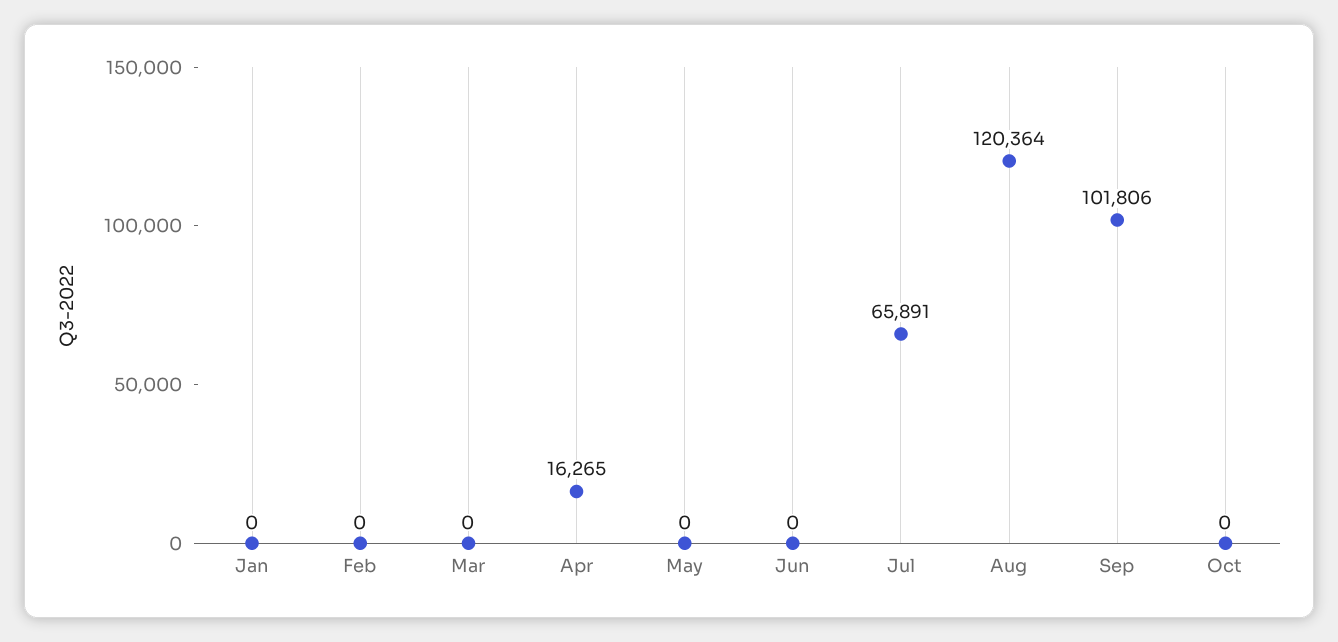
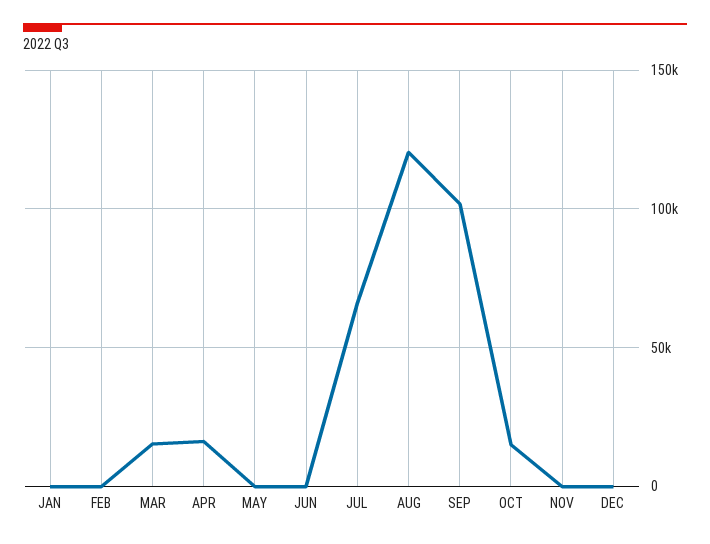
Mar: 0 -> 15000
Oct: 0 -> 15000
NOV: none -> 0
DEC: none -> 0

